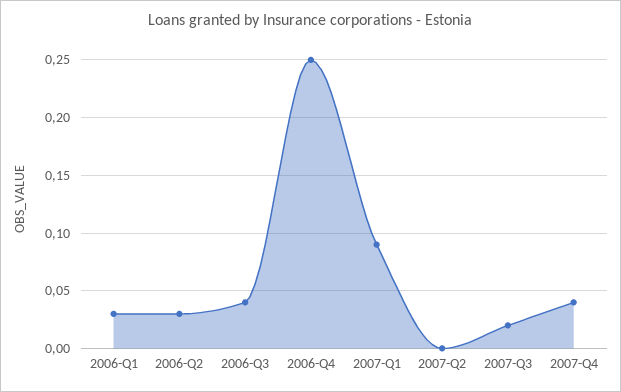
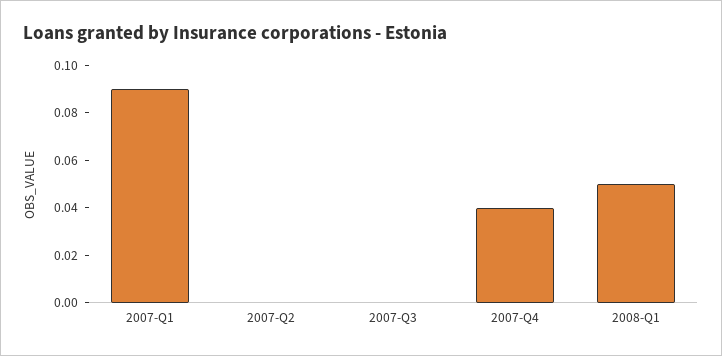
2006-Q1: 0.03 -> none
2006-Q2: 0.03 -> none
2006-Q3: 0.04 -> none
2006-Q4: 0.25 -> none
2007-Q3: 0.02 -> 0
2008-Q1: none -> 0.05

